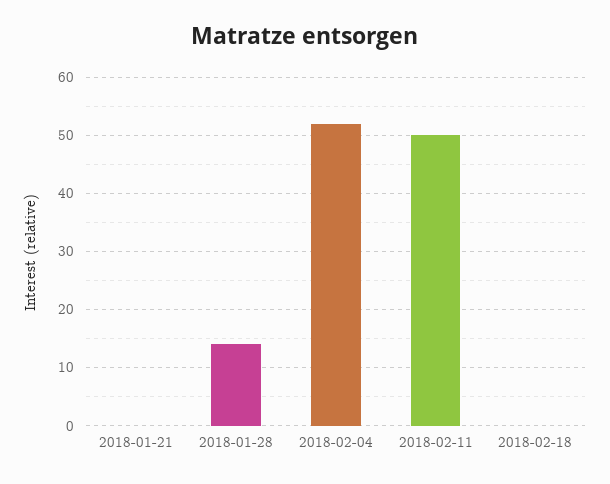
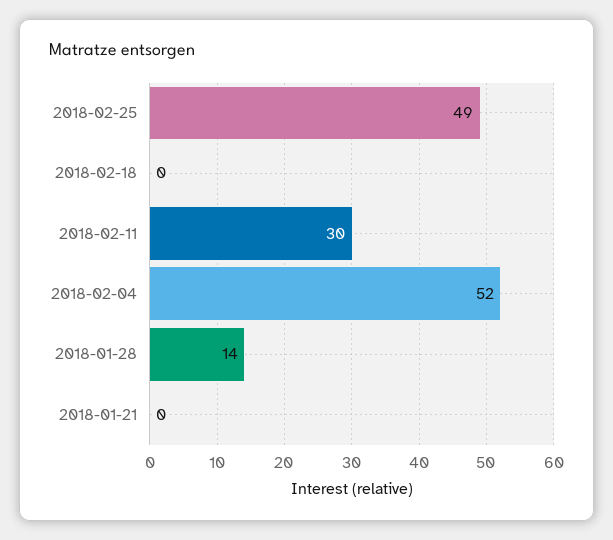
2018-02-11: 50 -> 30
2018-02-25: none -> 49

